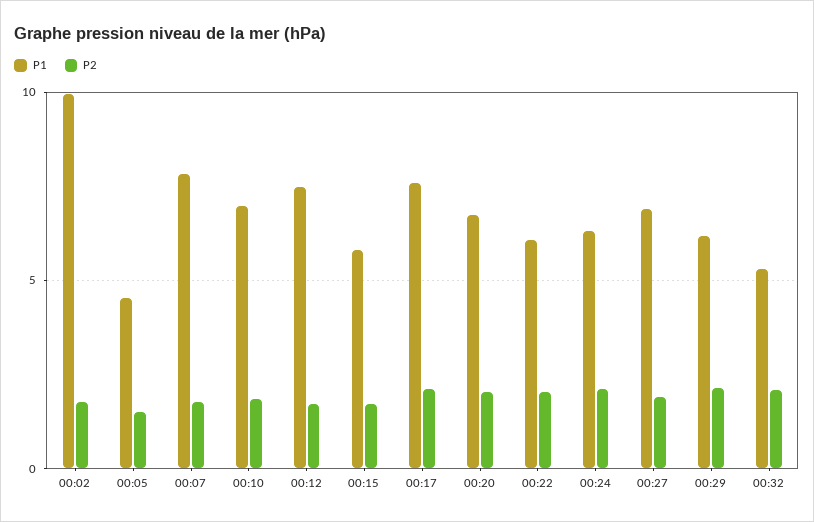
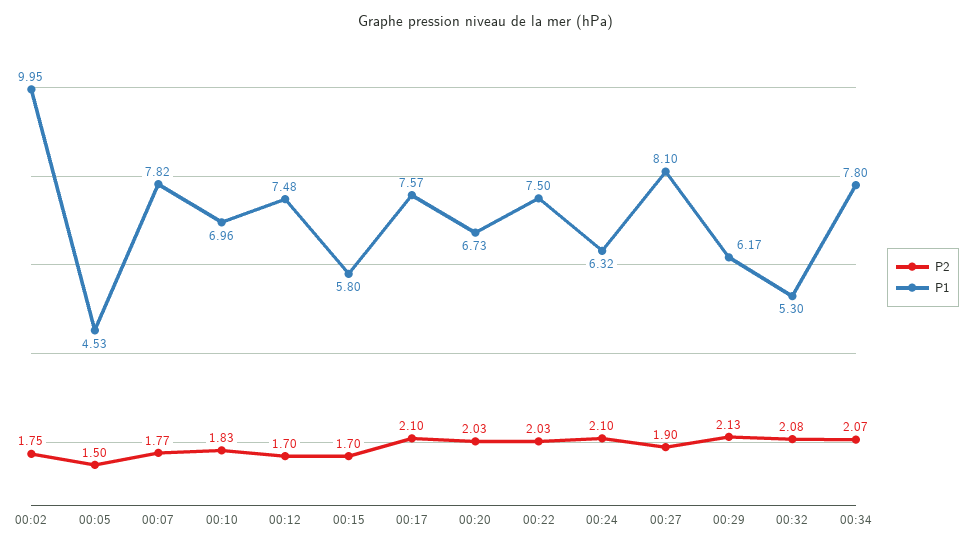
P1, 00:22: 6 -> 7.5
P1, 00:27: 7 -> 8.1
P2, 00:34: none -> 2.07
P1, 00:34: none -> 7.8

